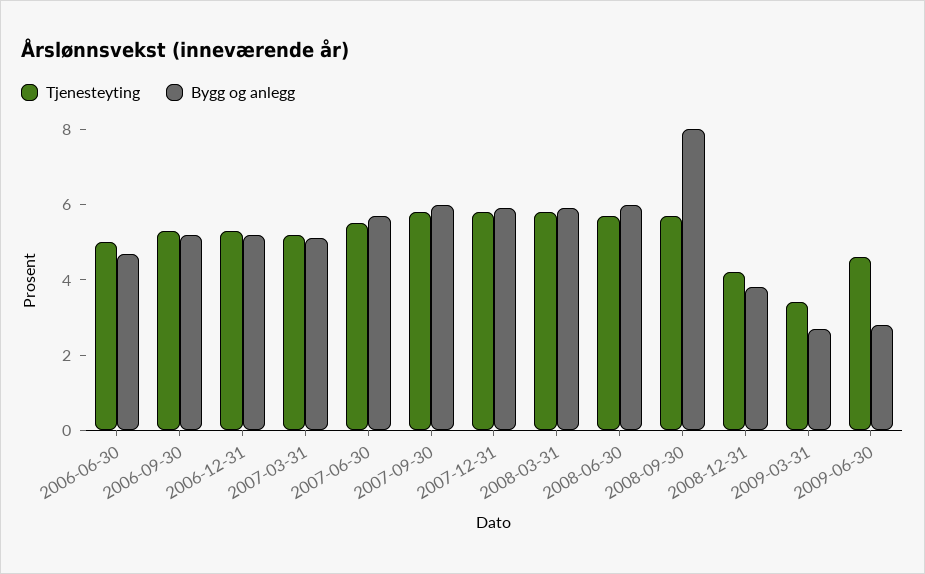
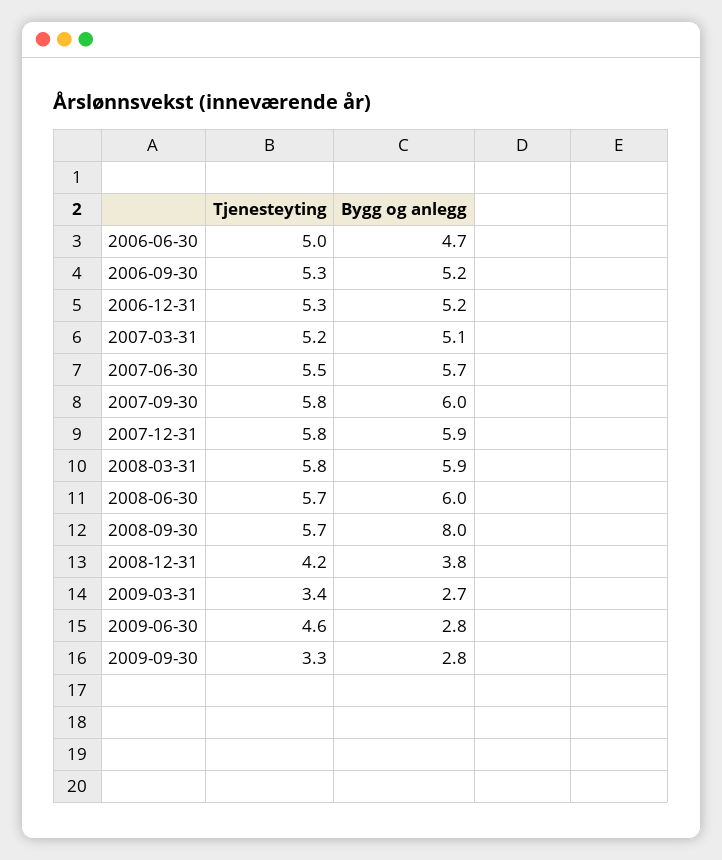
Tjenesteyting, 2009-09-30: none -> 3.3
Bygg og anlegg, 2009-09-30: none -> 2.8

